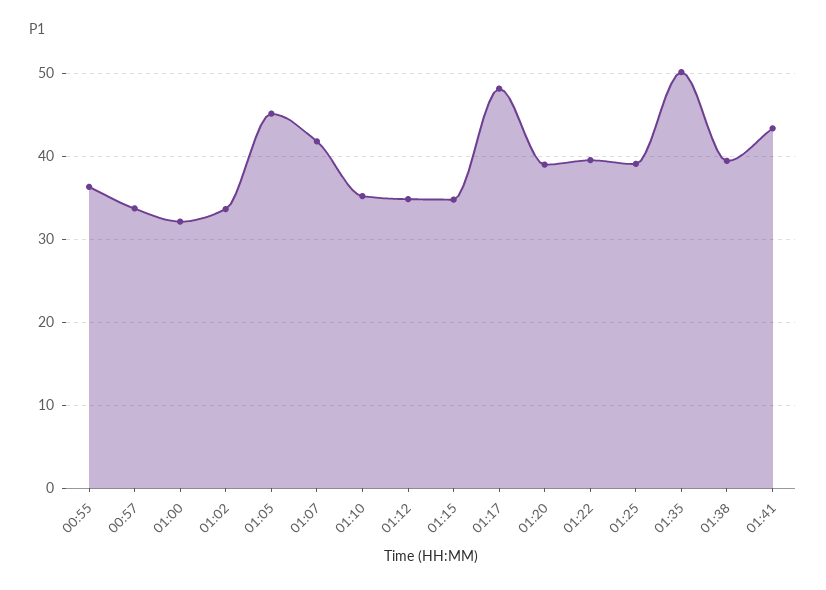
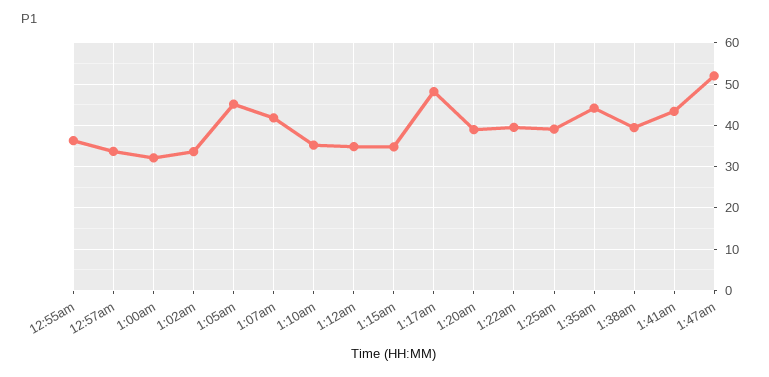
01:35: 50 -> 44
1:47am: none -> 52

